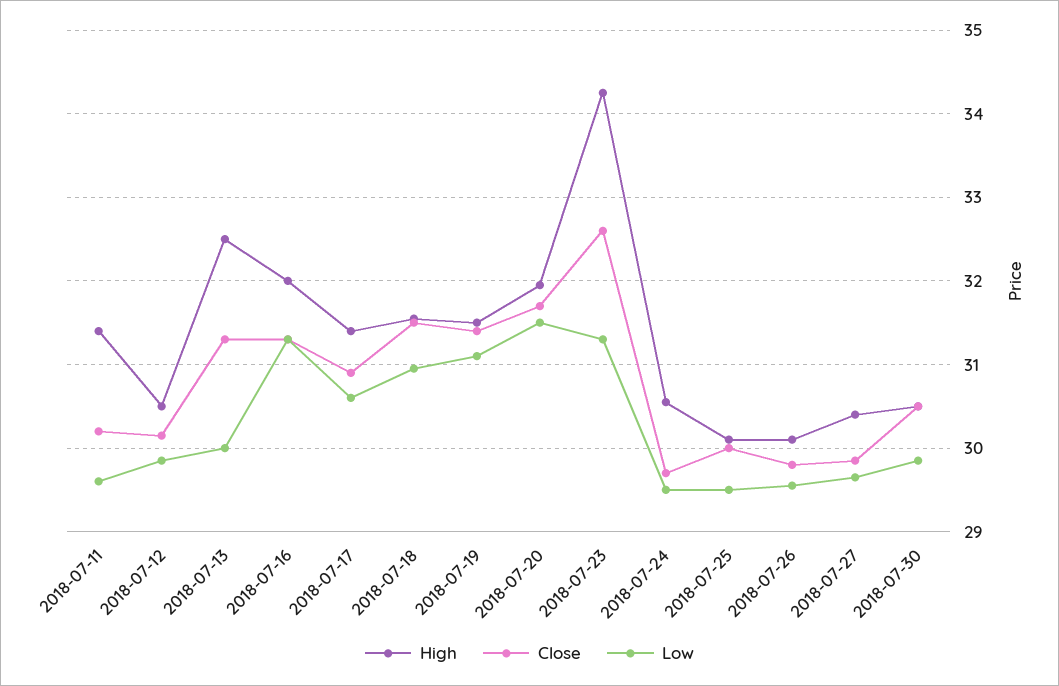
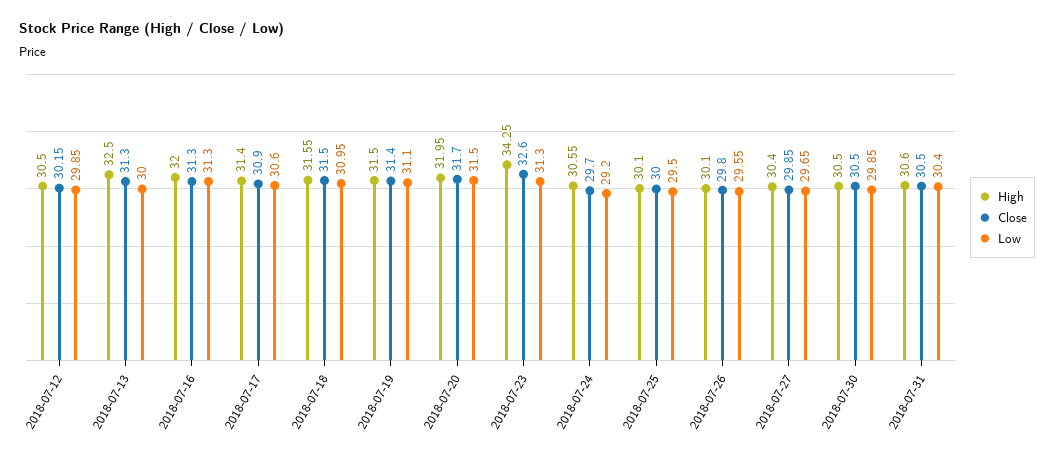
High, 2018-07-11: 31.4 -> none
Close, 2018-07-11: 30.2 -> none
Low, 2018-07-11: 29.6 -> none
Low, 2018-07-24: 29.5 -> 29.2
High, 2018-07-31: none -> 30.6
Close, 2018-07-31: none -> 30.5
Low, 2018-07-31: none -> 30.4

